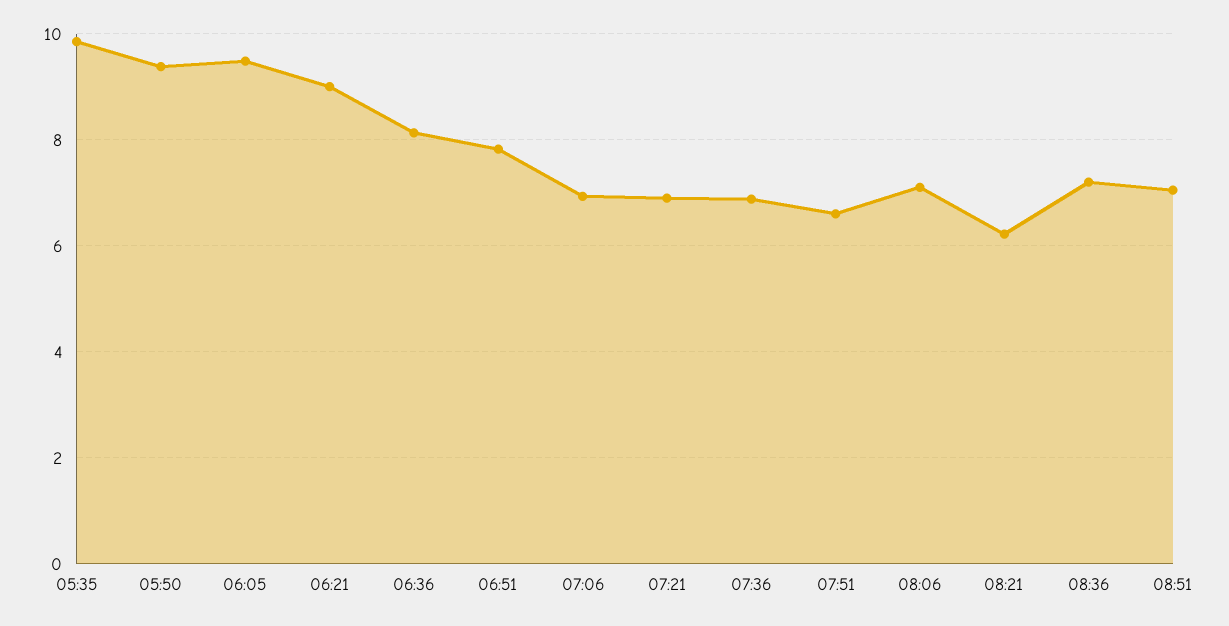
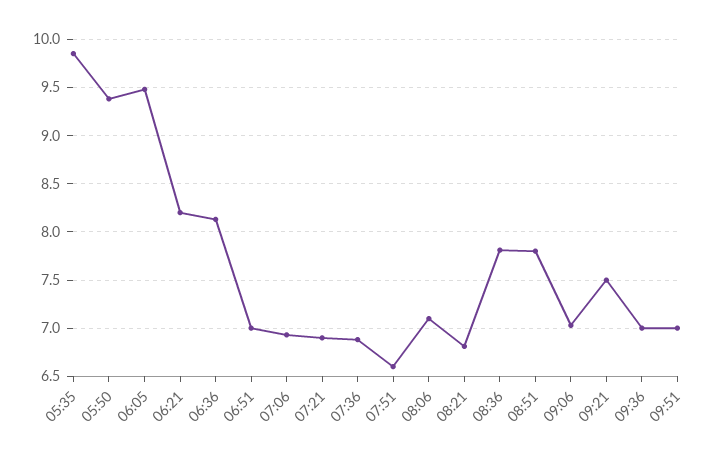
06:21: 9 -> 8.2
06:51: 7.8 -> 7
08:21: 6.2 -> 6.8
08:36: 7.2 -> 7.8
08:51: 7 -> 7.8
09:06: none -> 7
09:21: none -> 7.5
09:36: none -> 7
09:51: none -> 7

